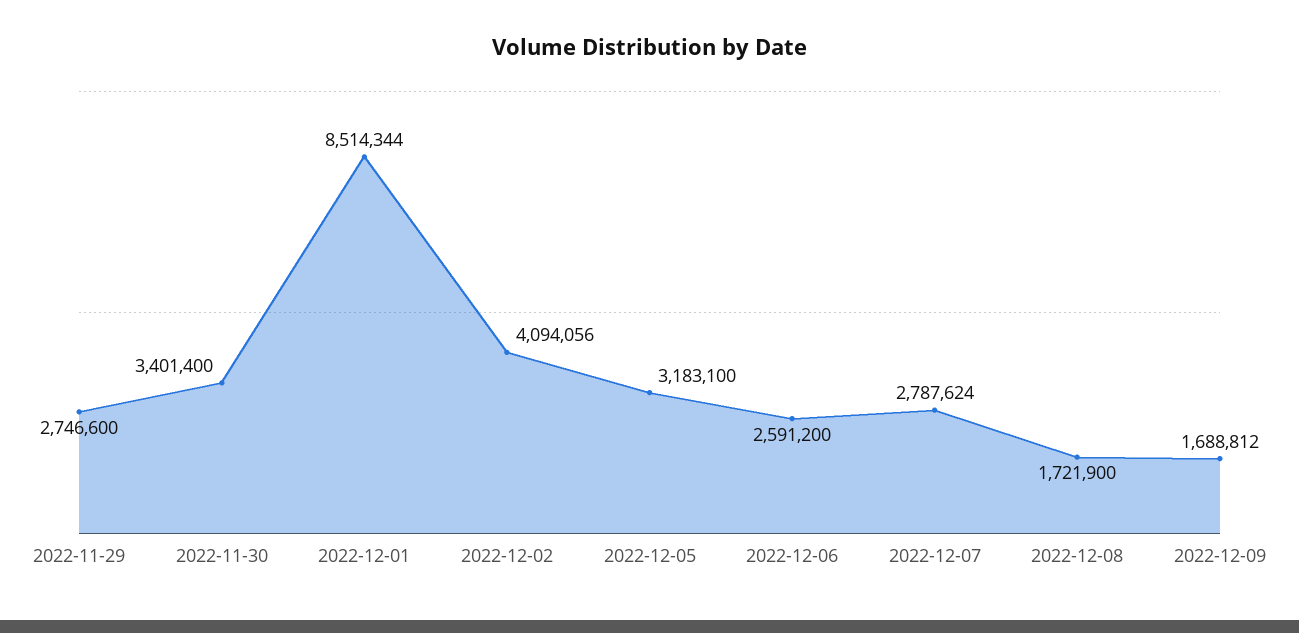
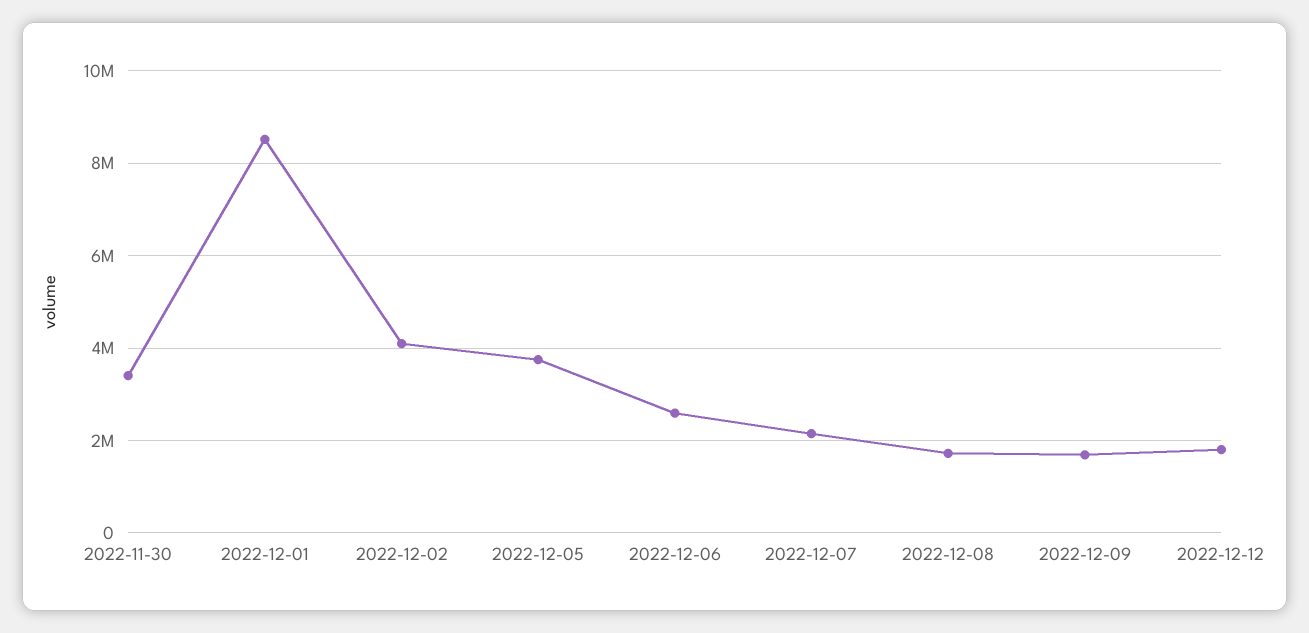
2022-11-29: 2746600 -> none
2022-12-05: 3183100 -> 3800000
2022-12-07: 2787624 -> 2200000
2022-12-12: none -> 1800000

